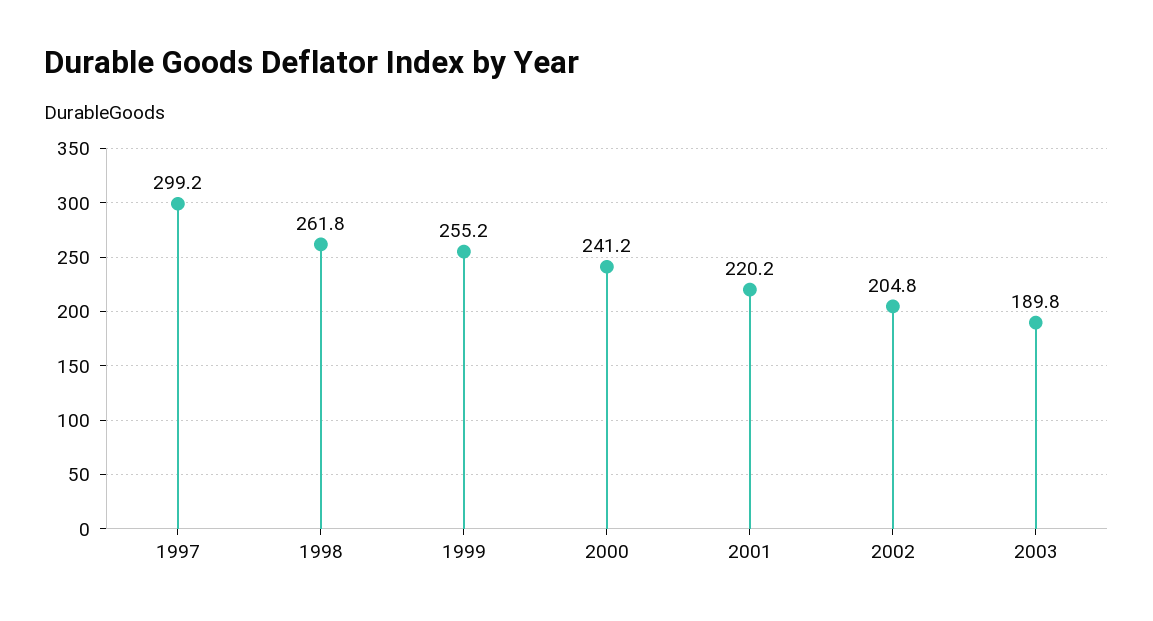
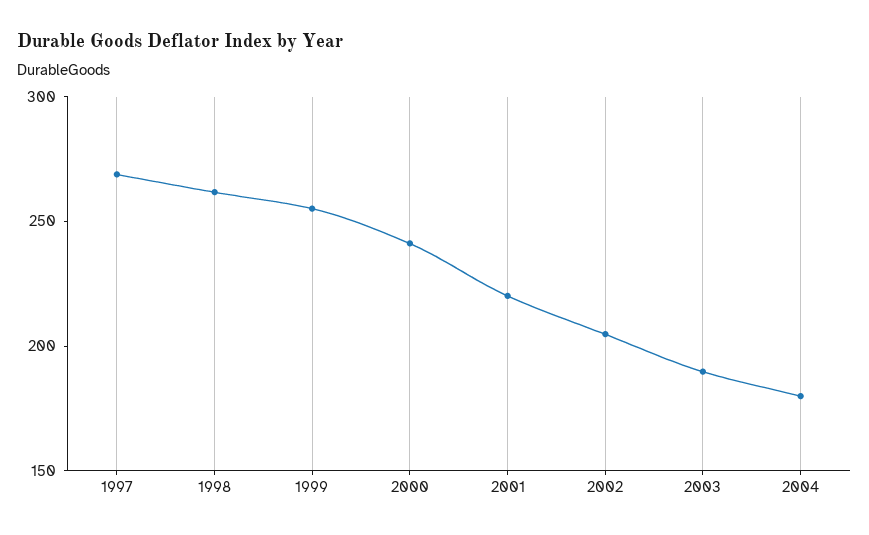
1997: 299.2 -> 270
2004: none -> 180

